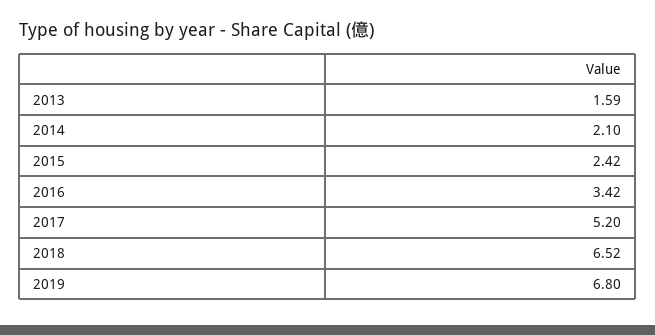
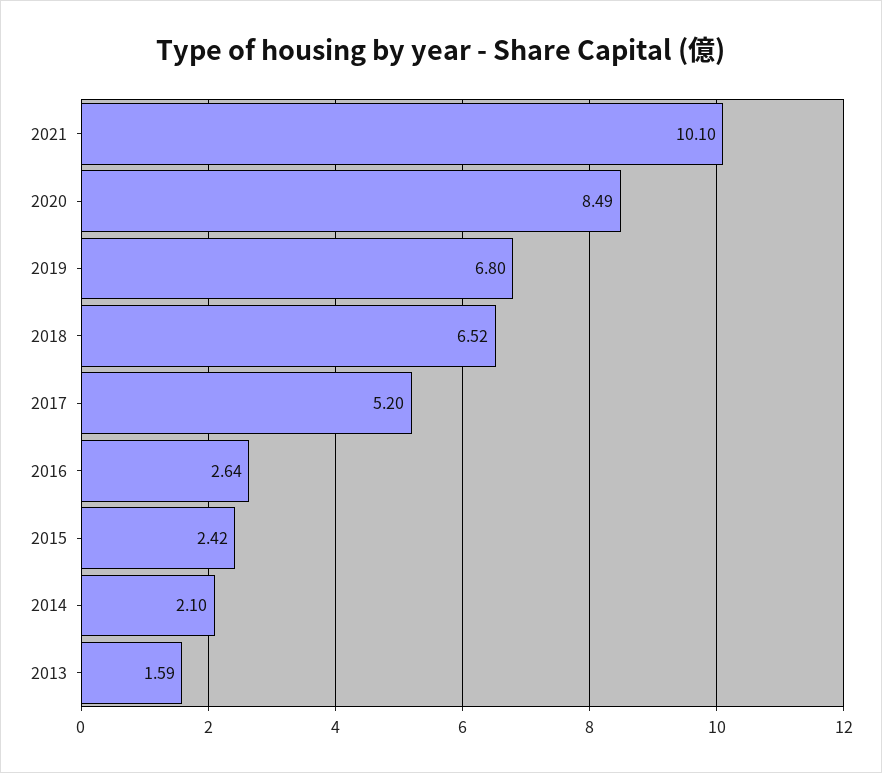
2016: 3.42 -> 2.64
2021: none -> 10.1
2020: none -> 8.49

